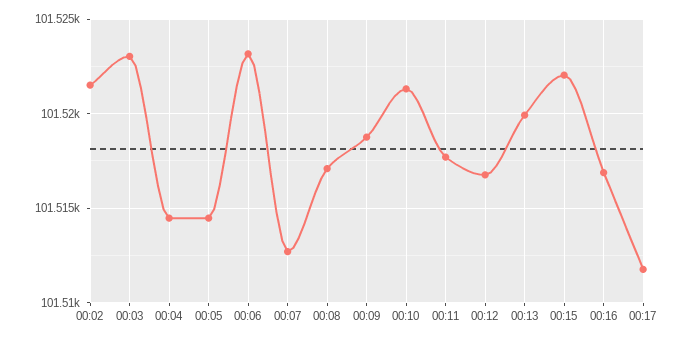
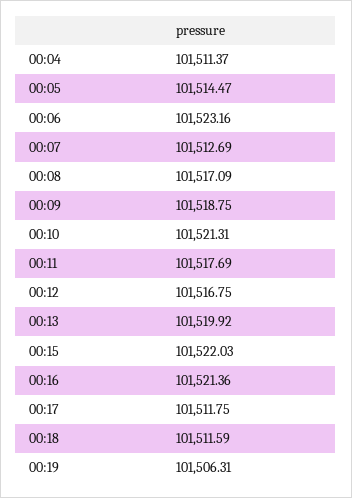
00:02: 101521.5 -> none
00:03: 101523 -> none
00:04: 101514.5 -> 101511.37
00:16: 101517 -> 101521.36
00:18: none -> 101511.59
00:19: none -> 101506.31

